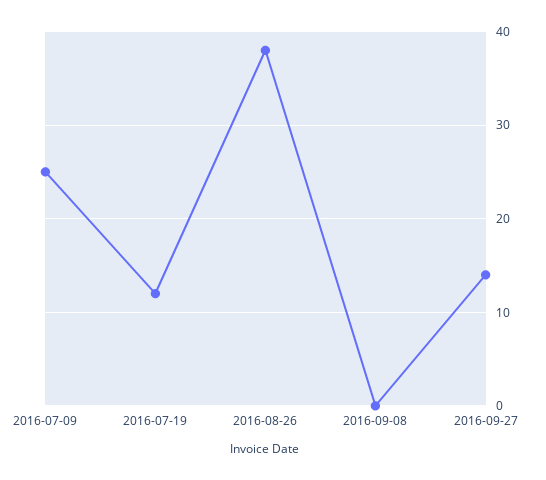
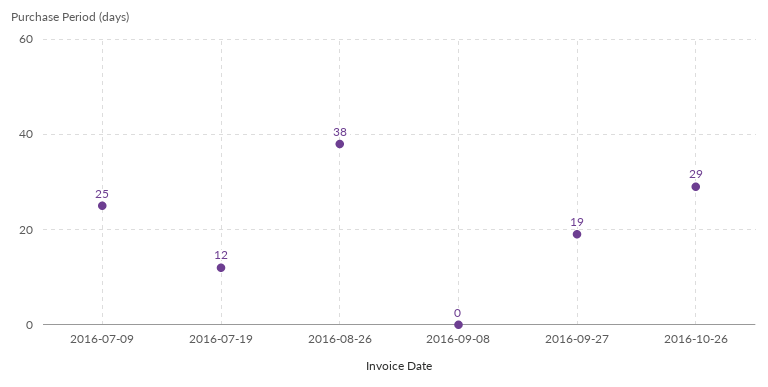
2016-09-27: 14 -> 19
2016-10-26: none -> 29

